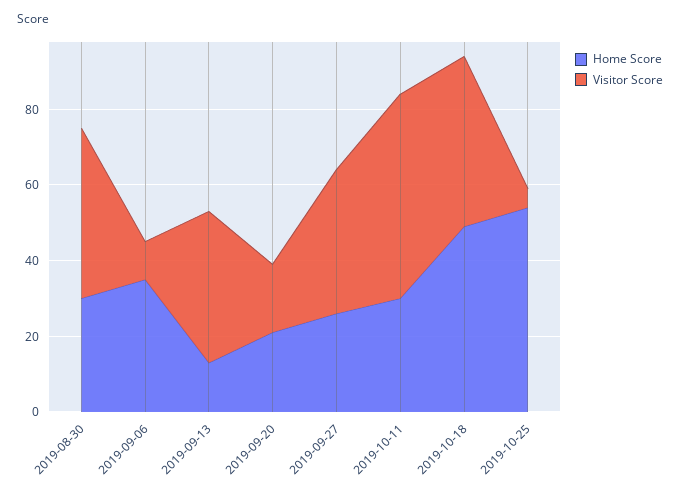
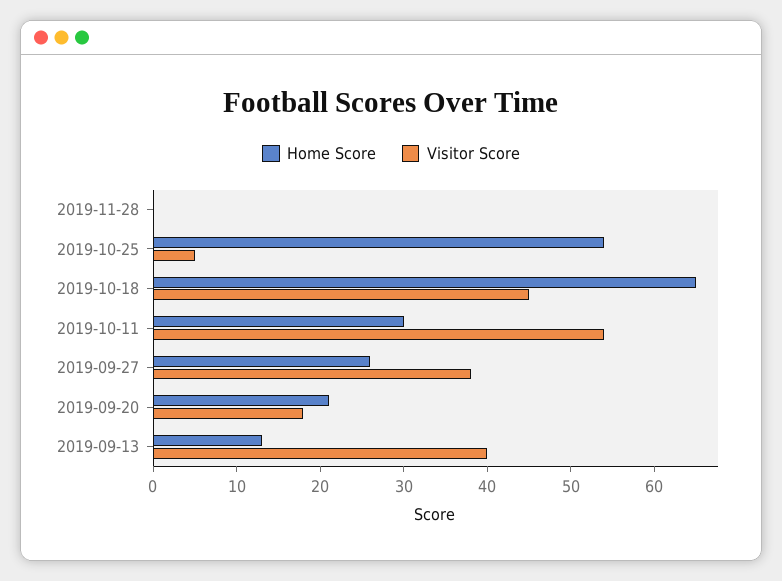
Home Score, 2019-08-30: 30 -> none
Visitor Score, 2019-08-30: 45 -> none
Home Score, 2019-09-06: 35 -> none
Visitor Score, 2019-09-06: 10 -> none
Home Score, 2019-10-18: 50 -> 65
Home Score, 2019-11-28: none -> 0
Visitor Score, 2019-11-28: none -> 0

